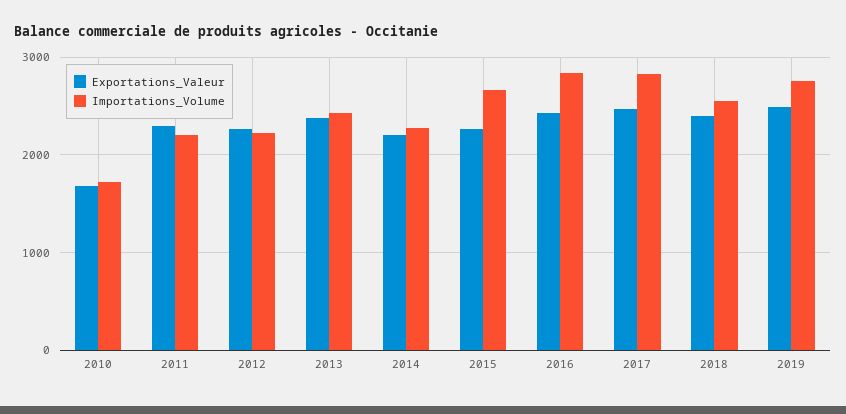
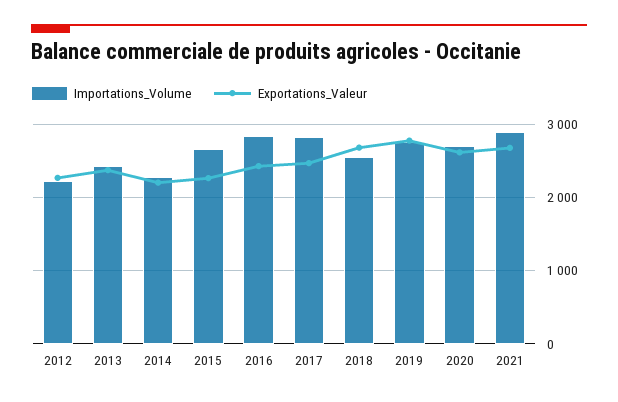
Exportations_Valeur, 2010: 1700 -> none
Importations_Volume, 2010: 1700 -> none
Exportations_Valeur, 2011: 2300 -> none
Importations_Volume, 2011: 2200 -> none
Exportations_Valeur, 2018: 2400 -> 2700
Exportations_Valeur, 2019: 2500 -> 2800
Importations_Volume, 2020: none -> 2700
Exportations_Valeur, 2020: none -> 2600
Importations_Volume, 2021: none -> 2900
Exportations_Valeur, 2021: none -> 2700

